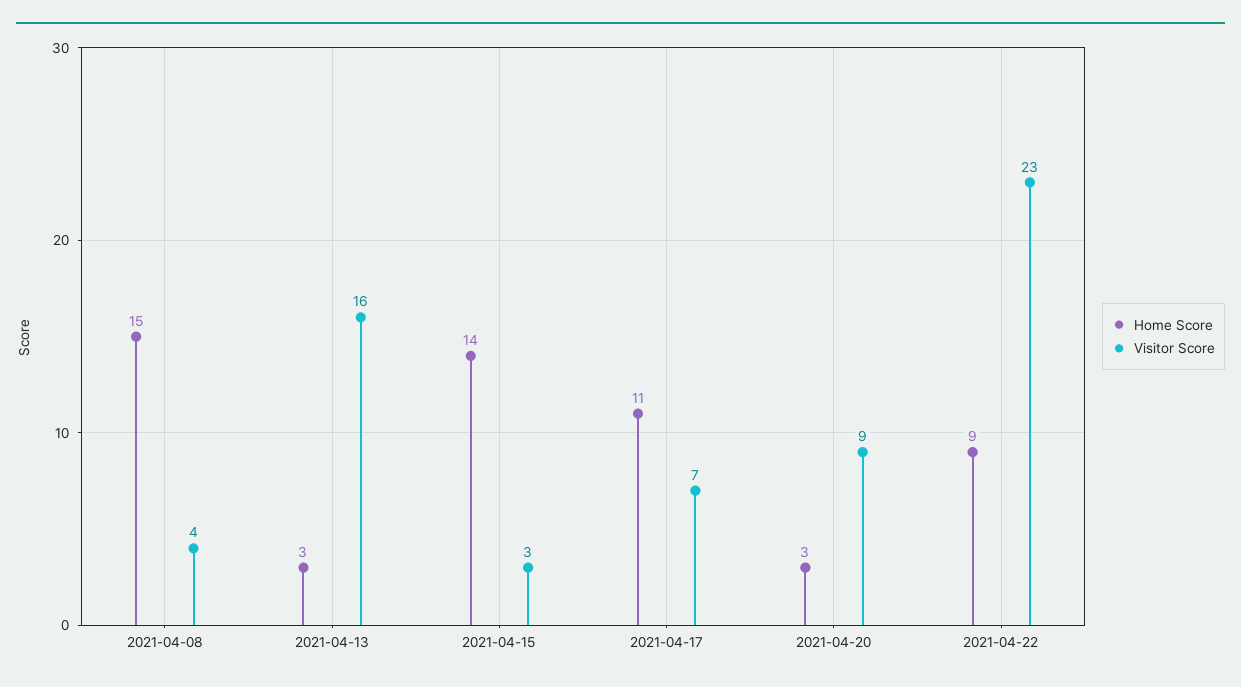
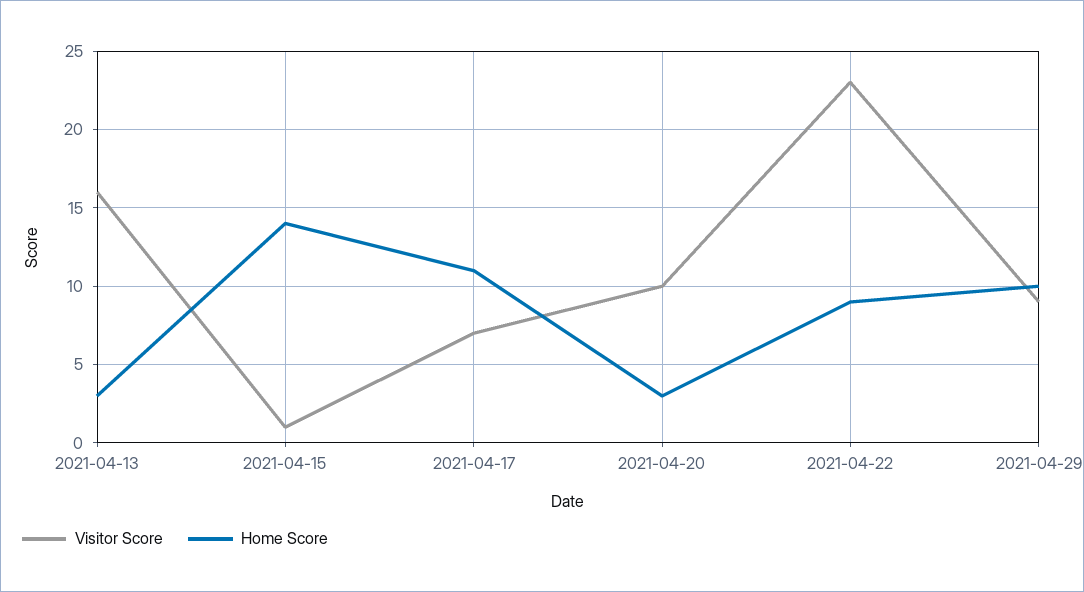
Home Score, 2021-04-08: 15 -> none
Visitor Score, 2021-04-08: 4 -> none
Visitor Score, 2021-04-15: 3 -> 1
Visitor Score, 2021-04-20: 9 -> 10
Visitor Score, 2021-04-29: none -> 9
Home Score, 2021-04-29: none -> 10

